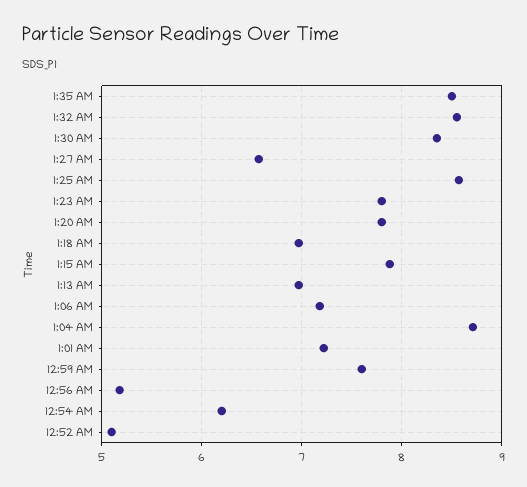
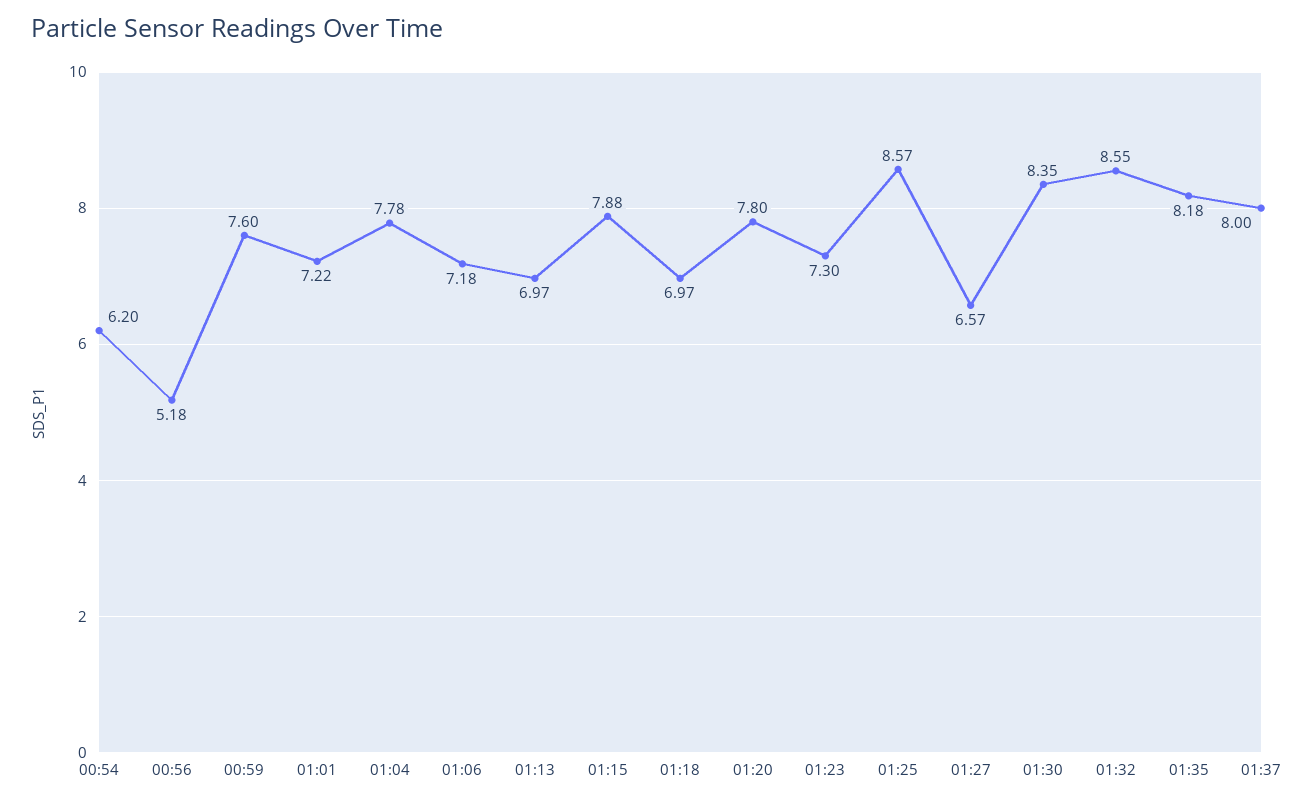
1:35 AM: 8.5 -> 8.18
1:23 AM: 7.8 -> 7.3
1:04 AM: 8.7 -> 7.78
12:52 AM: 5.1 -> none
01:37: none -> 8

